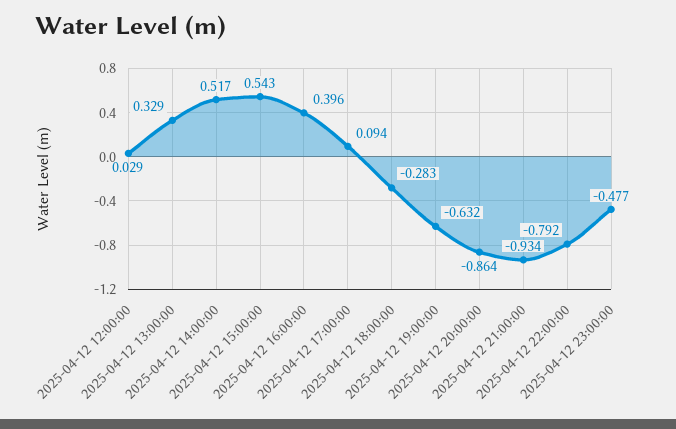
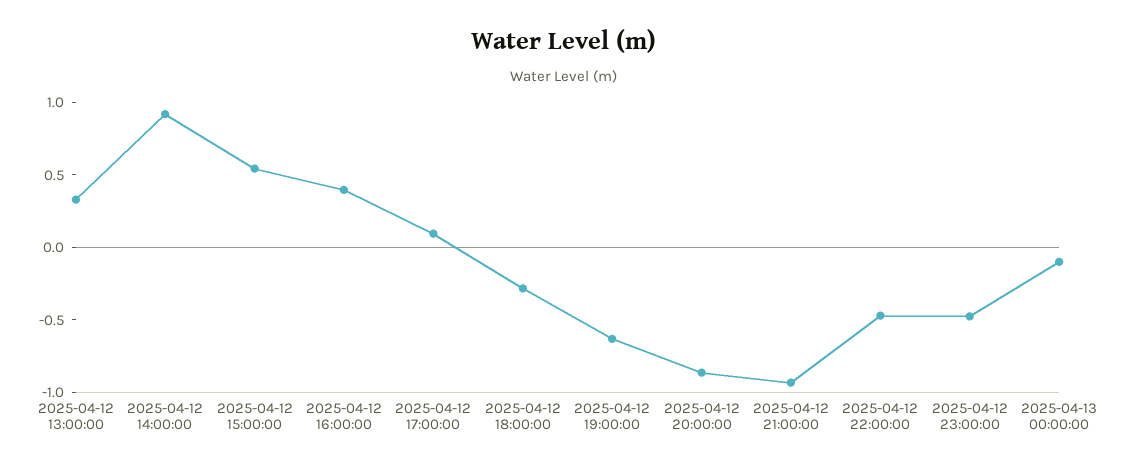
2025-04-12 12:00:00: 0.029 -> none
2025-04-12 14:00:00: 0.517 -> 0.9
2025-04-12 22:00:00: -0.792 -> -0.5
2025-04-13 00:00:00: none -> -0.1

